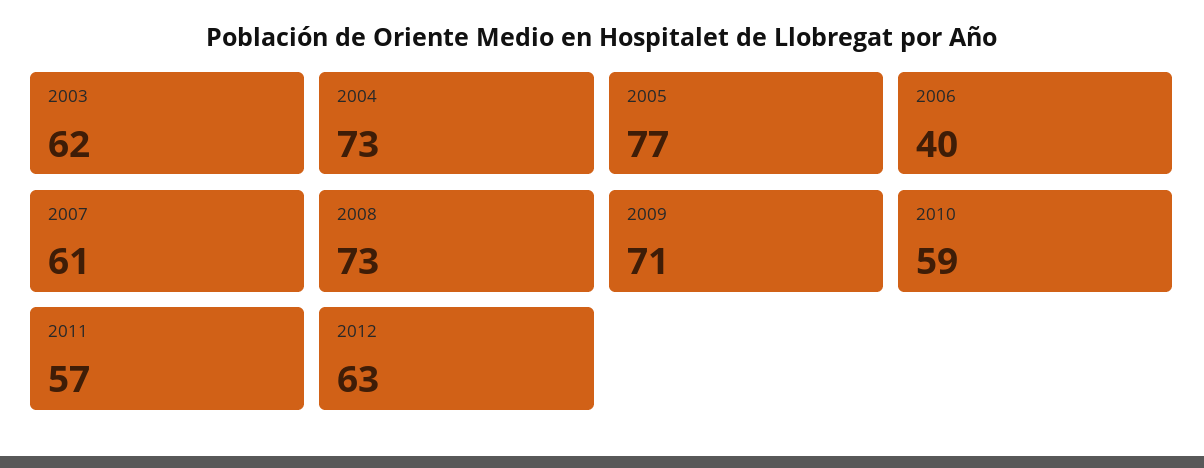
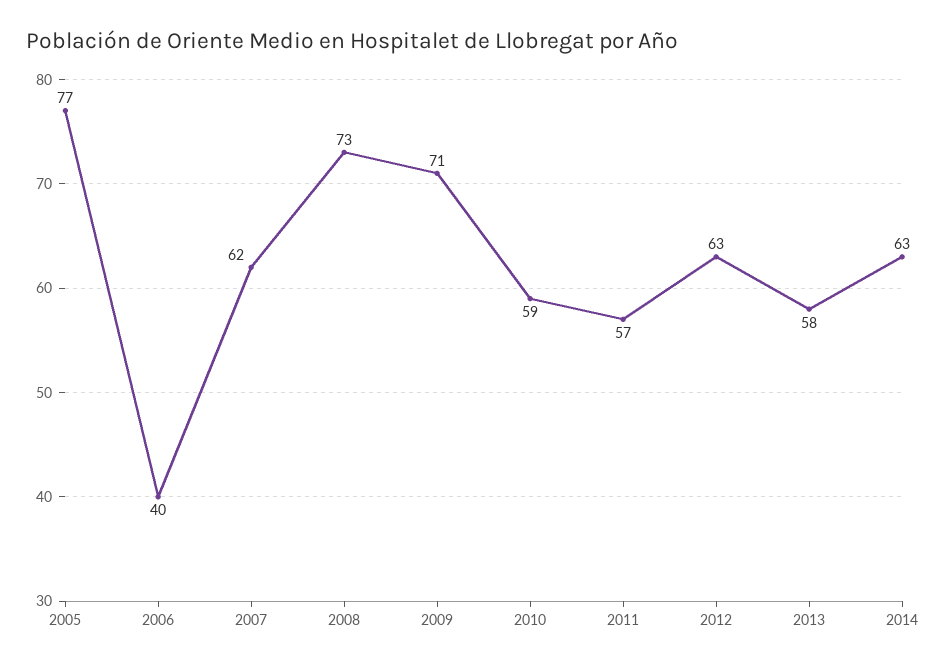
2003: 62 -> none
2004: 73 -> none
2007: 61 -> 62
2013: none -> 58
2014: none -> 63

